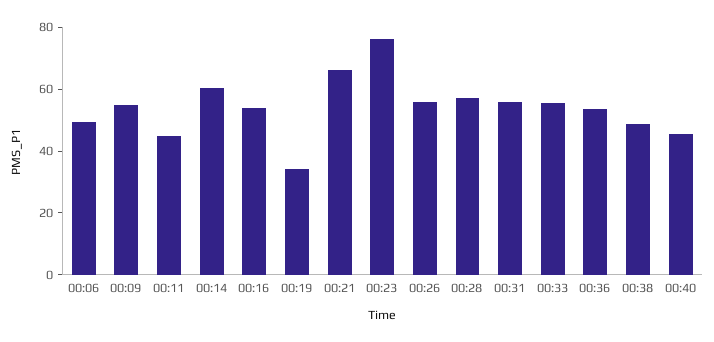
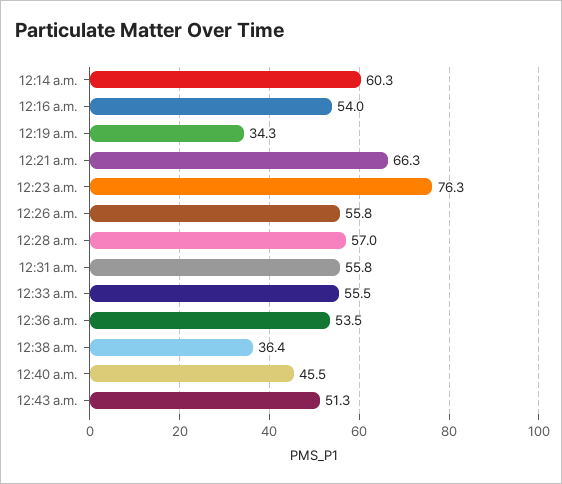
00:06: 50 -> none
00:09: 55 -> none
00:11: 45 -> none
00:38: 50 -> 36.4
12:43 a.m.: none -> 51.3

